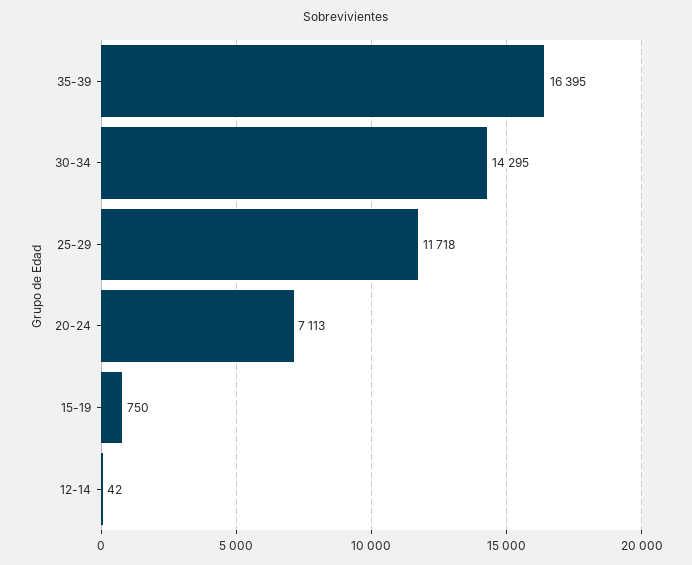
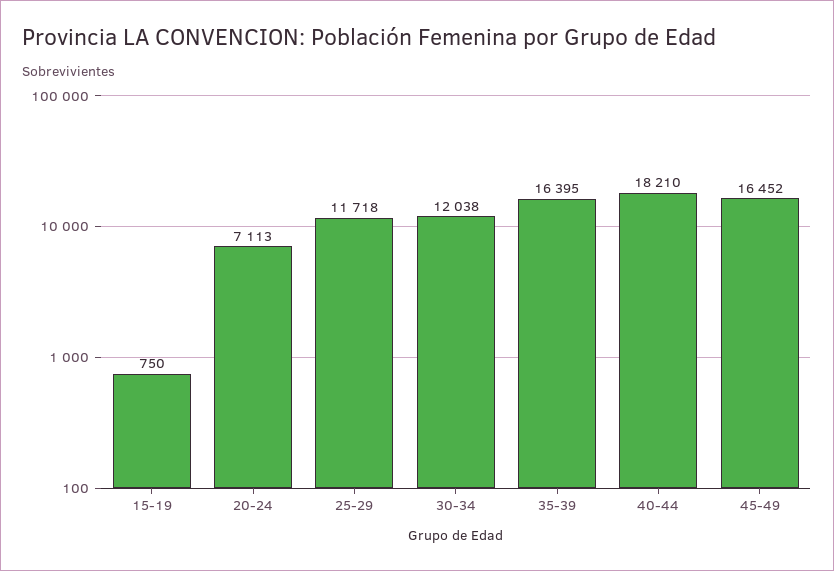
30-34: 14295 -> 12038
12-14: 42 -> none
40-44: none -> 18210
45-49: none -> 16452

